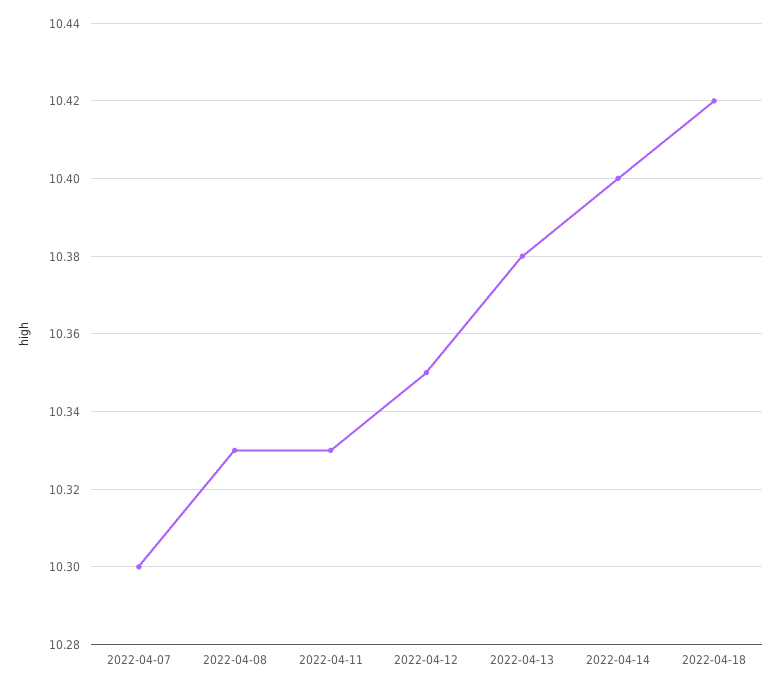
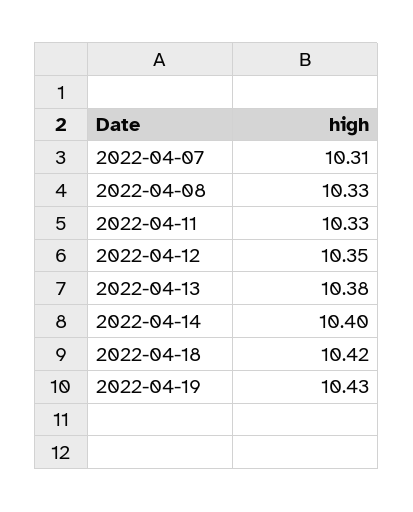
2022-04-07: 10.3 -> 10.31
2022-04-19: none -> 10.43

